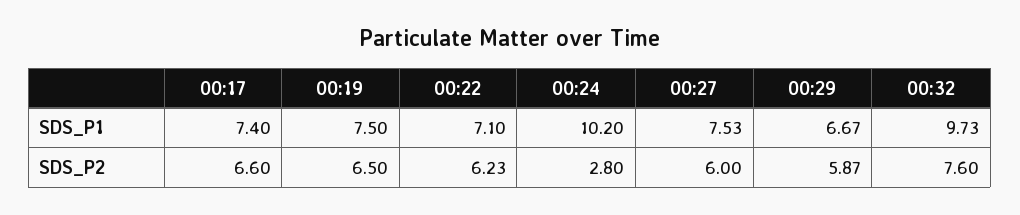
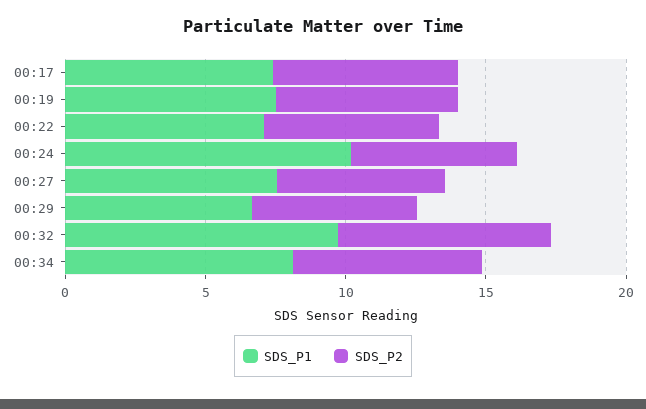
SDS_P2, 00:24: 2.8 -> 6
SDS_P1, 00:34: none -> 8
SDS_P2, 00:34: none -> 7

